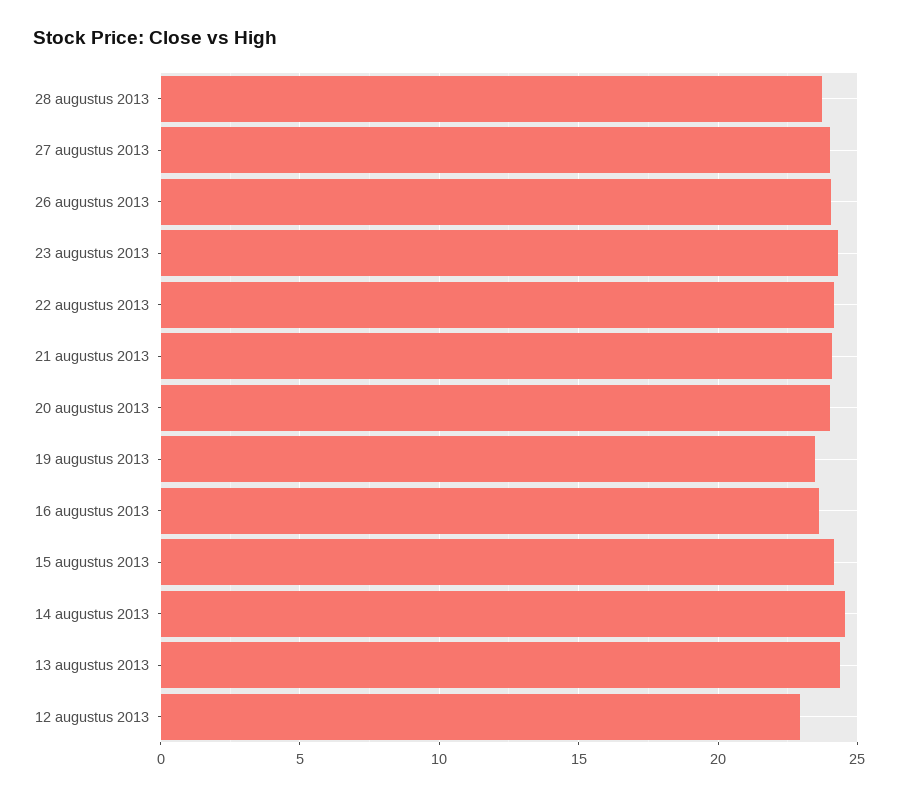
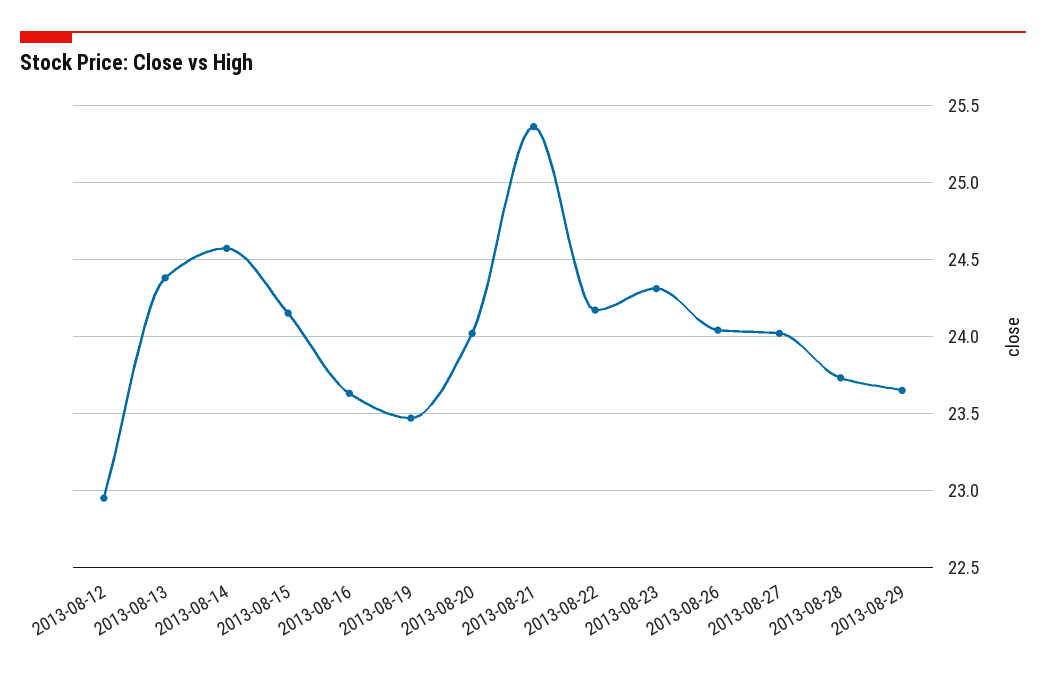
21 augustus 2013: 24 -> 25.35
2013-08-29: none -> 23.65

